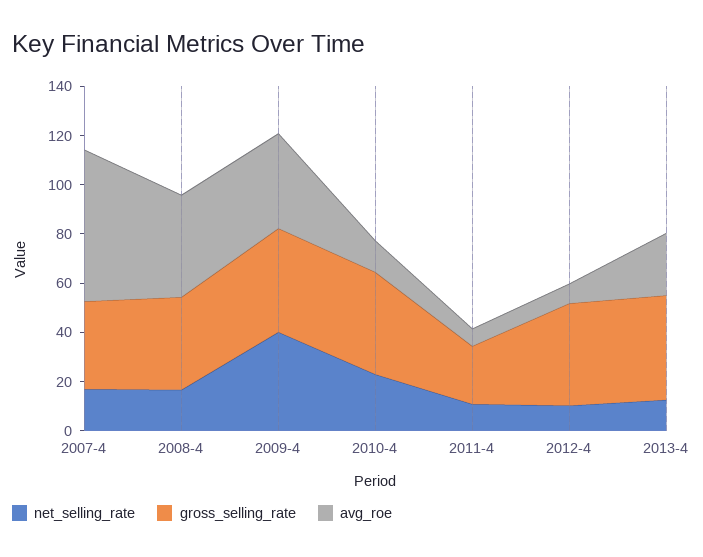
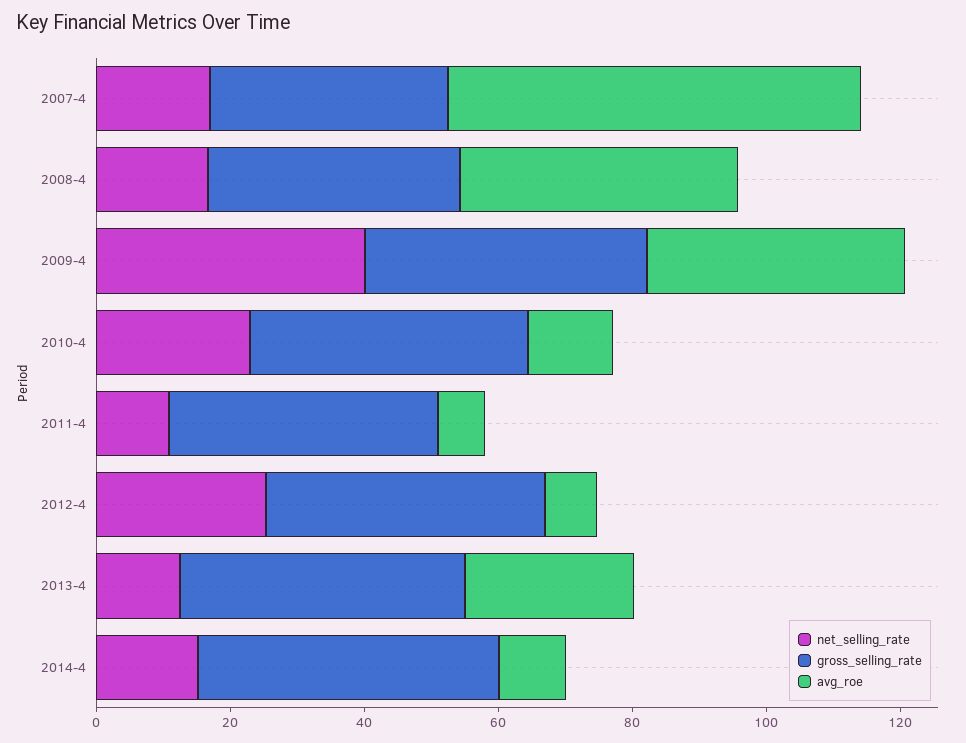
gross_selling_rate, 2011-4: 25 -> 40
net_selling_rate, 2012-4: 10 -> 25
net_selling_rate, 2014-4: none -> 15
gross_selling_rate, 2014-4: none -> 45
avg_roe, 2014-4: none -> 10

